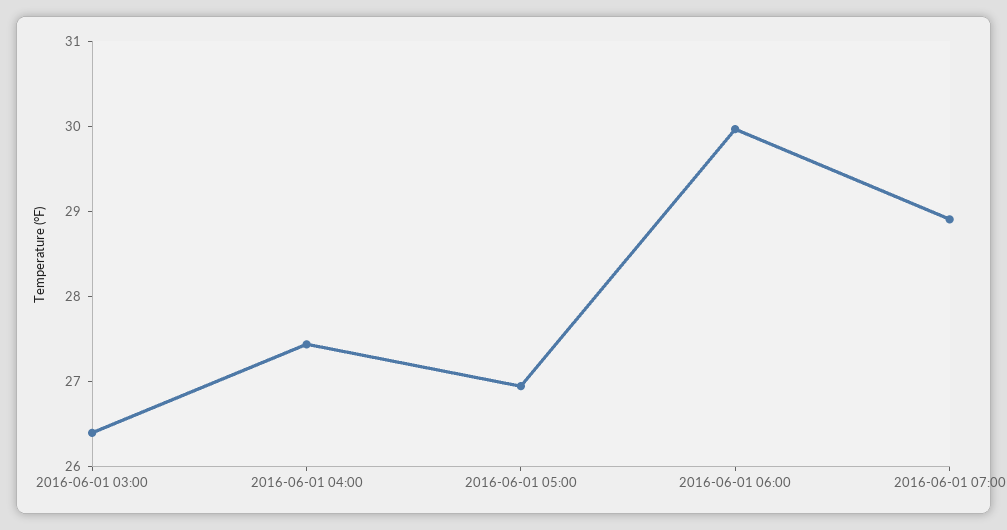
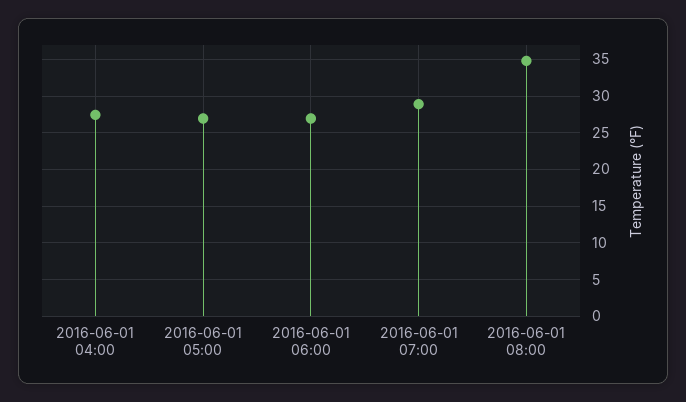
2016-06-01 03:00: 26.4 -> none
2016-06-01 06:00: 30 -> 27
2016-06-01 08:00: none -> 35

